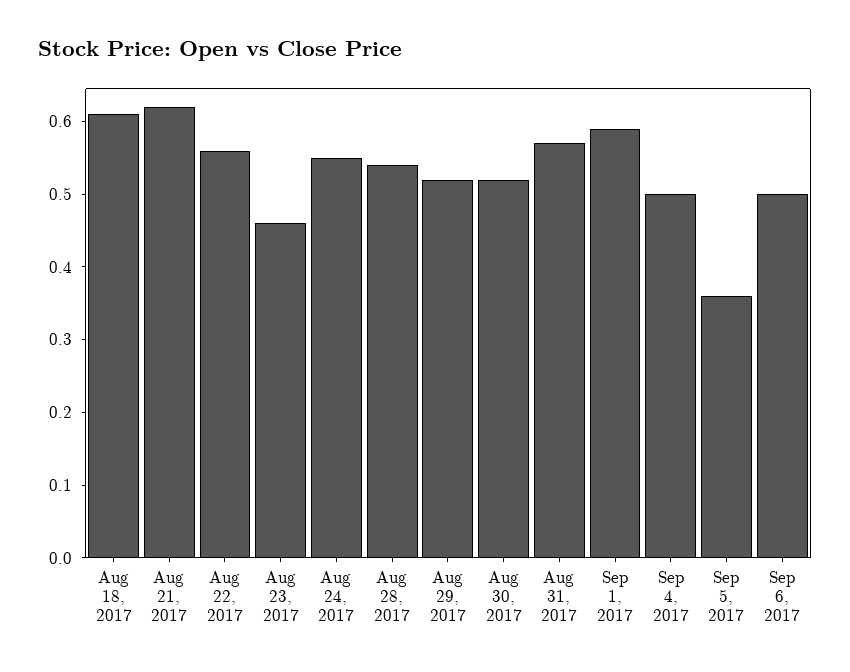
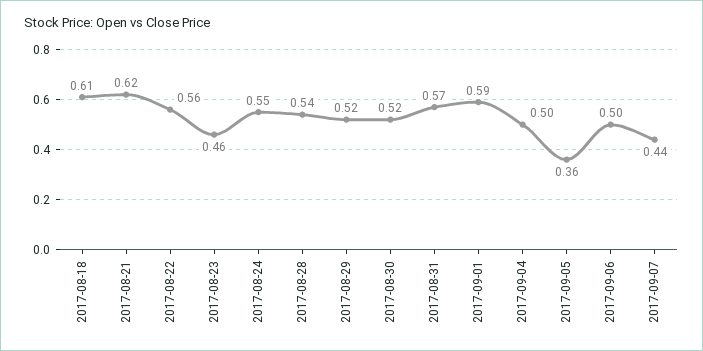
2017-09-07: none -> 0.44

